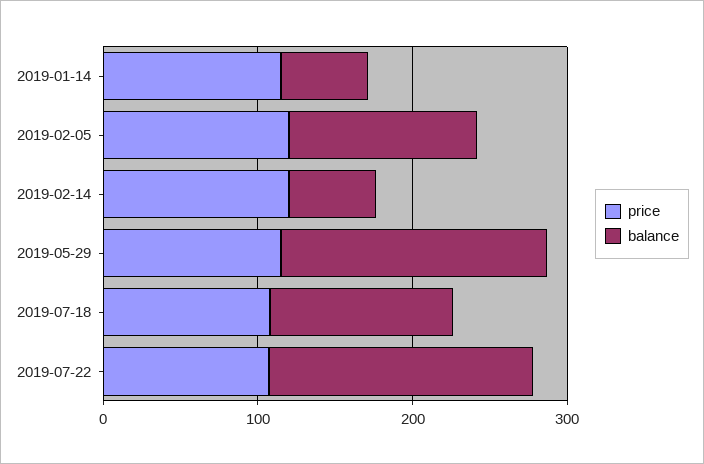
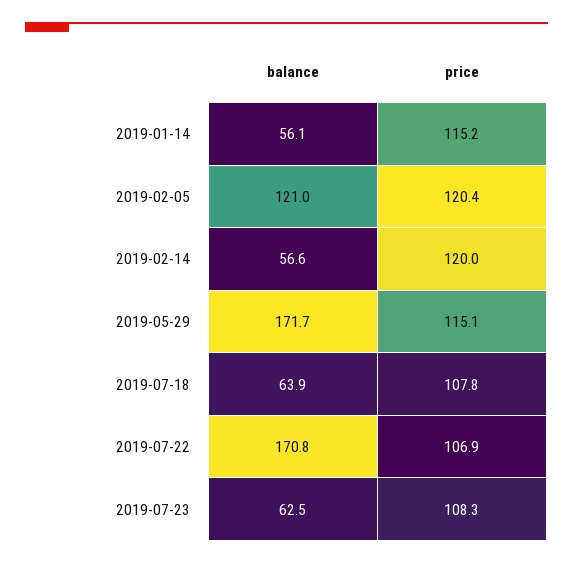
balance, 2019-07-18: 120 -> 63.9
balance, 2019-07-23: none -> 62.5
price, 2019-07-23: none -> 108.3

